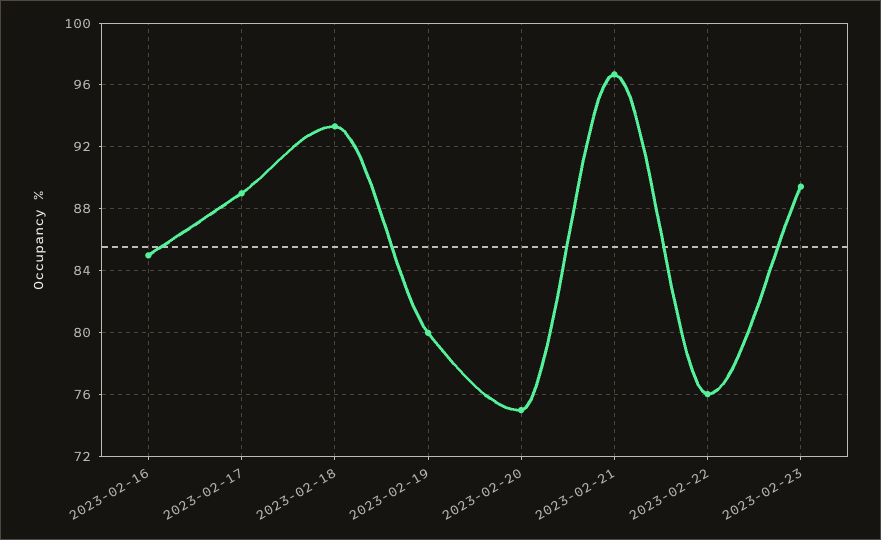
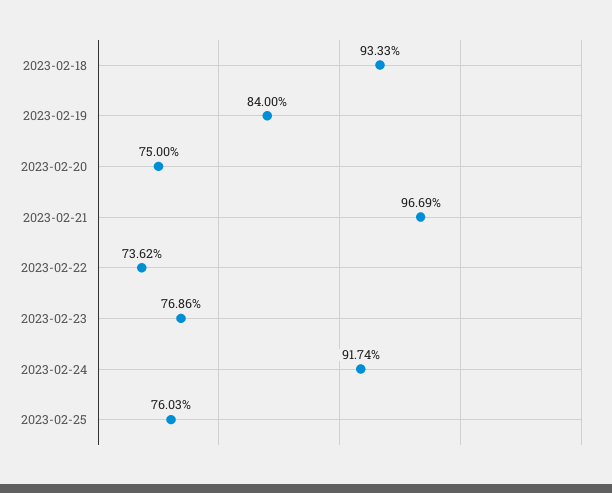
2023-02-16: 85 -> none
2023-02-17: 89 -> none
2023-02-19: 80 -> 84
2023-02-22: 76 -> 73.62
2023-02-23: 89.5 -> 76.86
2023-02-24: none -> 91.74
2023-02-25: none -> 76.03

